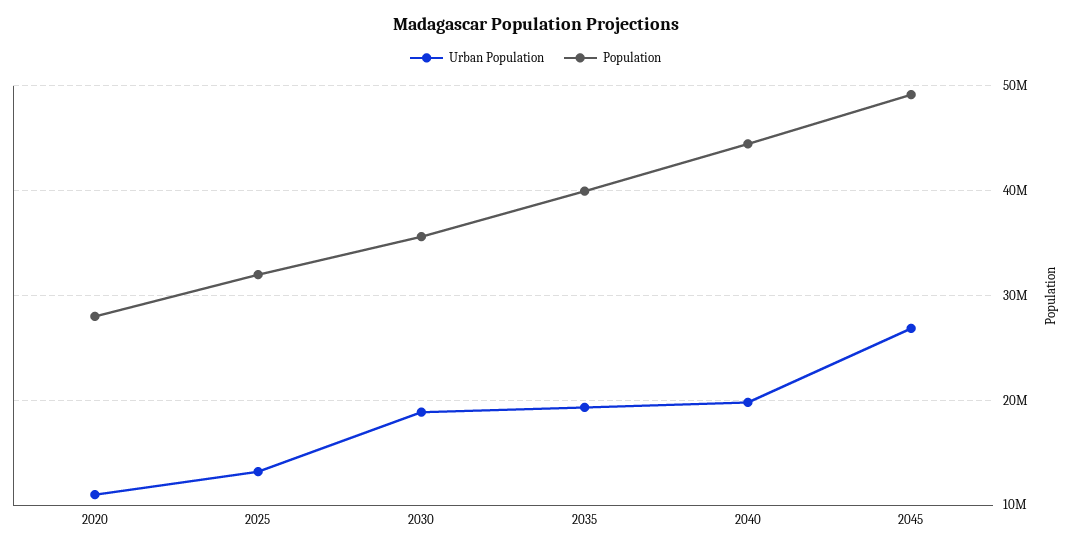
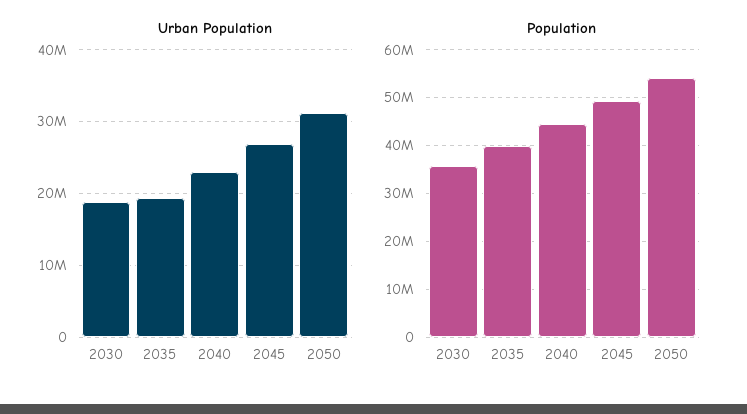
Urban Population, 2020: 11000000 -> none
Population, 2020: 28000000 -> none
Urban Population, 2025: 13000000 -> none
Population, 2025: 32000000 -> none
Urban Population, 2040: 20000000 -> 23000000
Urban Population, 2050: none -> 31000000
Population, 2050: none -> 54000000

